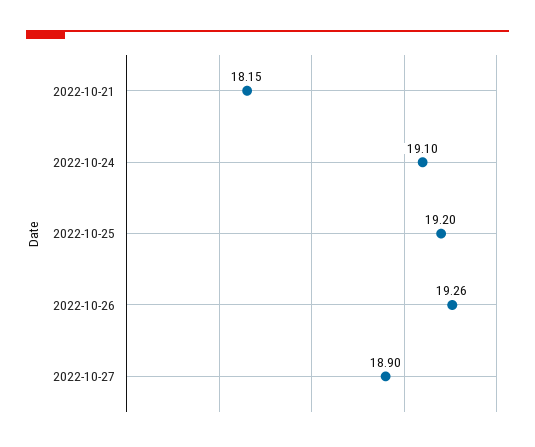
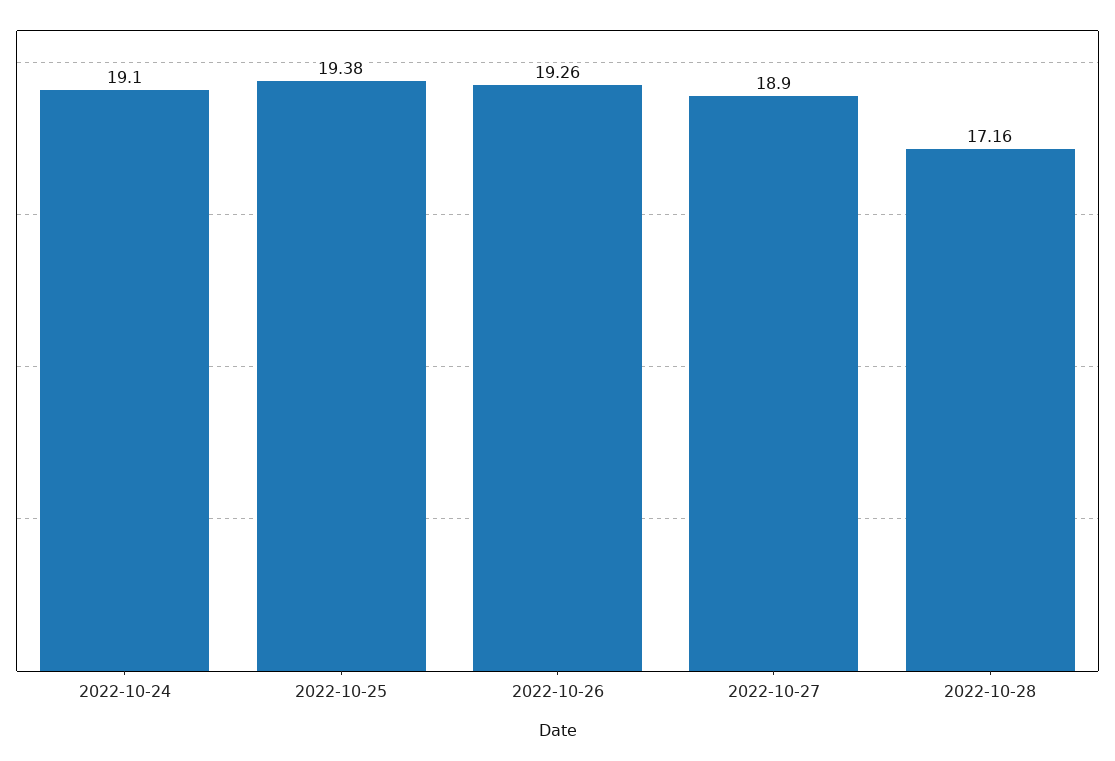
2022-10-21: 18.15 -> none
2022-10-25: 19.2 -> 19.38
2022-10-28: none -> 17.16

